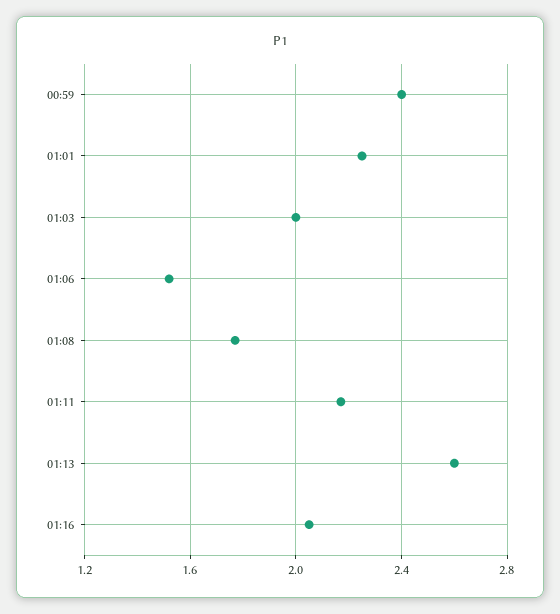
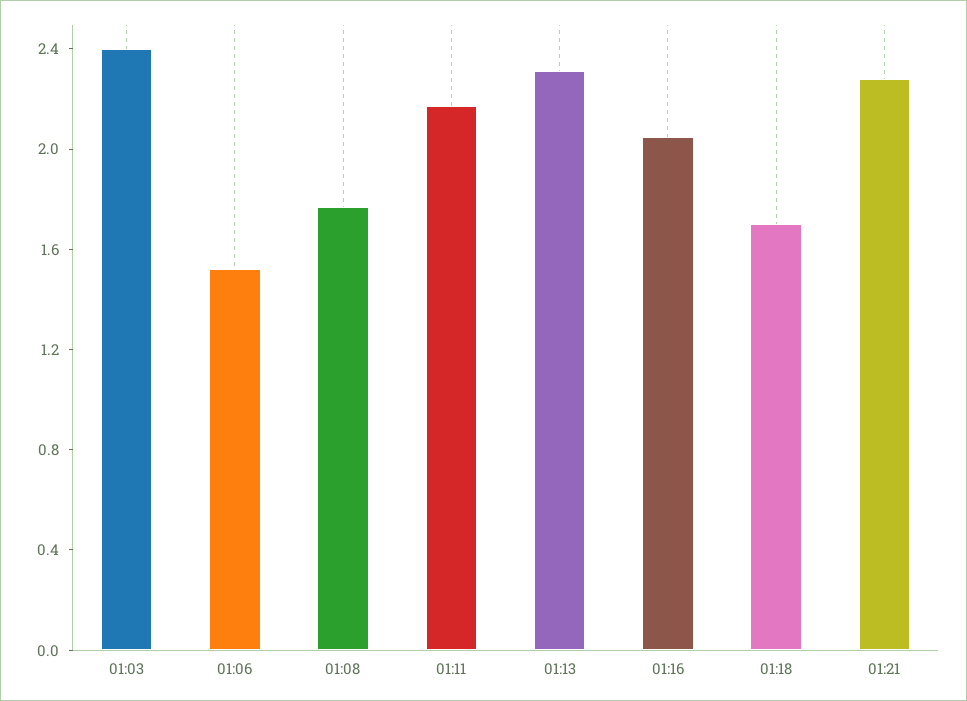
00:59: 2.4 -> none
01:01: 2.25 -> none
01:03: 2 -> 2.4
01:13: 2.6 -> 2.3
01:18: none -> 1.7
01:21: none -> 2.3

